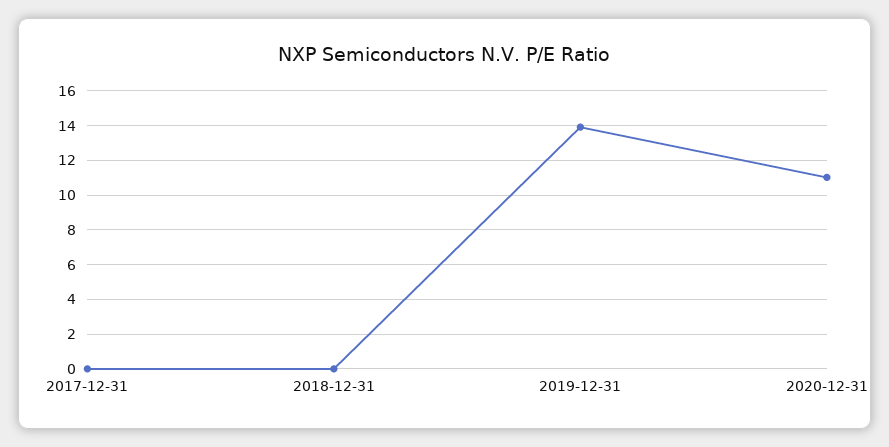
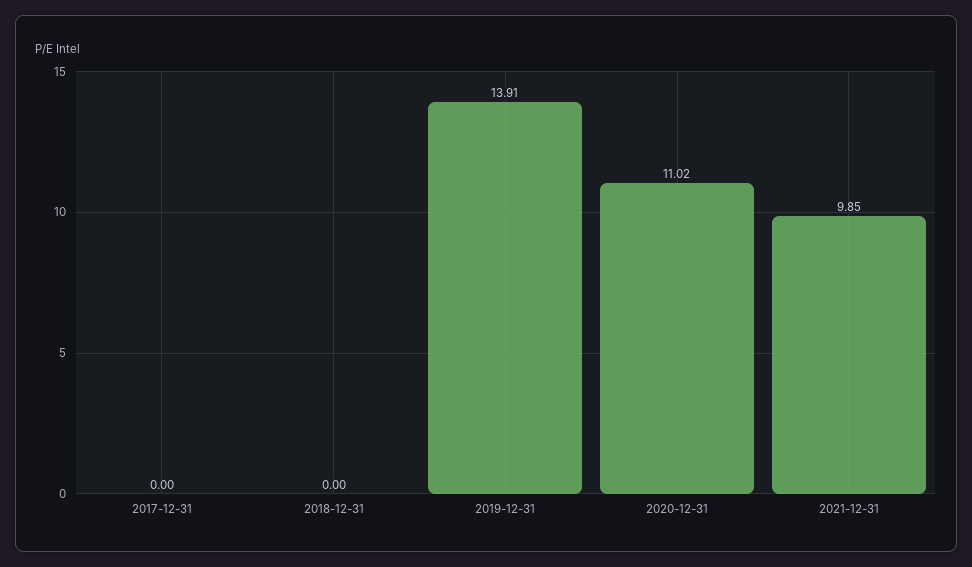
2021-12-31: none -> 9.85

